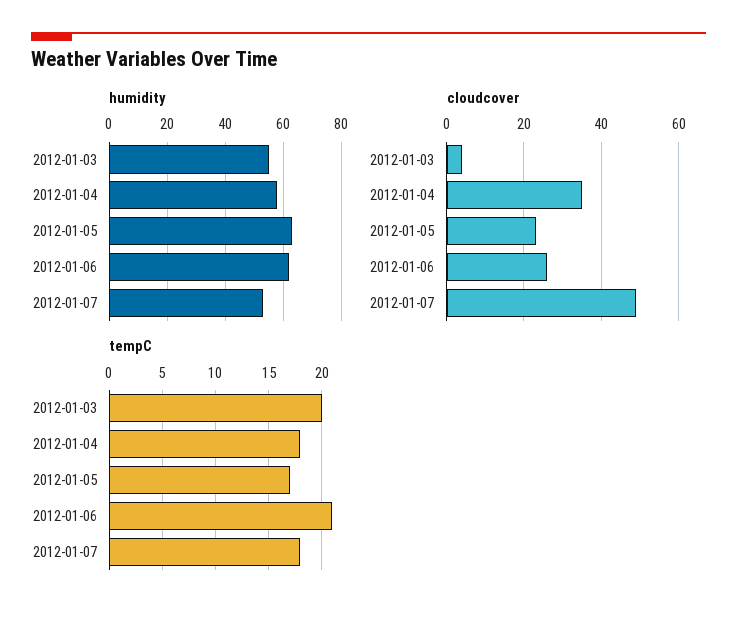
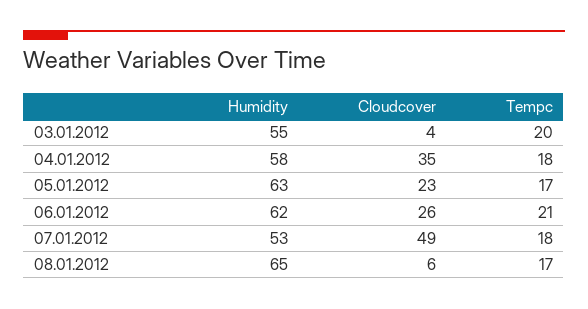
humidity, 08.01.2012: none -> 65
cloudcover, 08.01.2012: none -> 6
tempC, 08.01.2012: none -> 17

